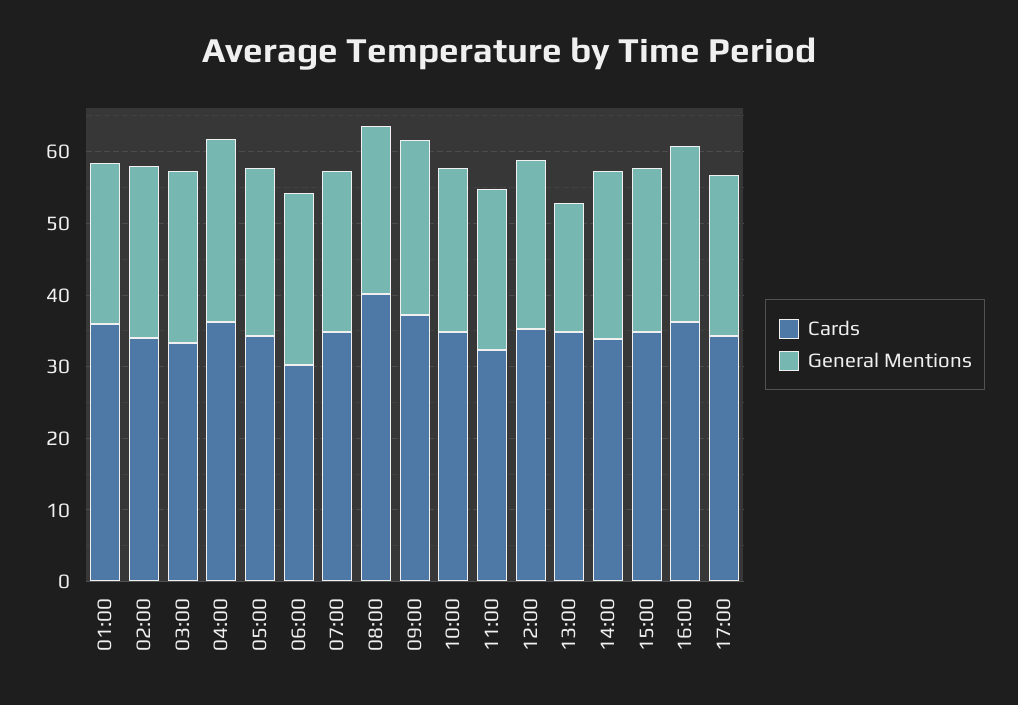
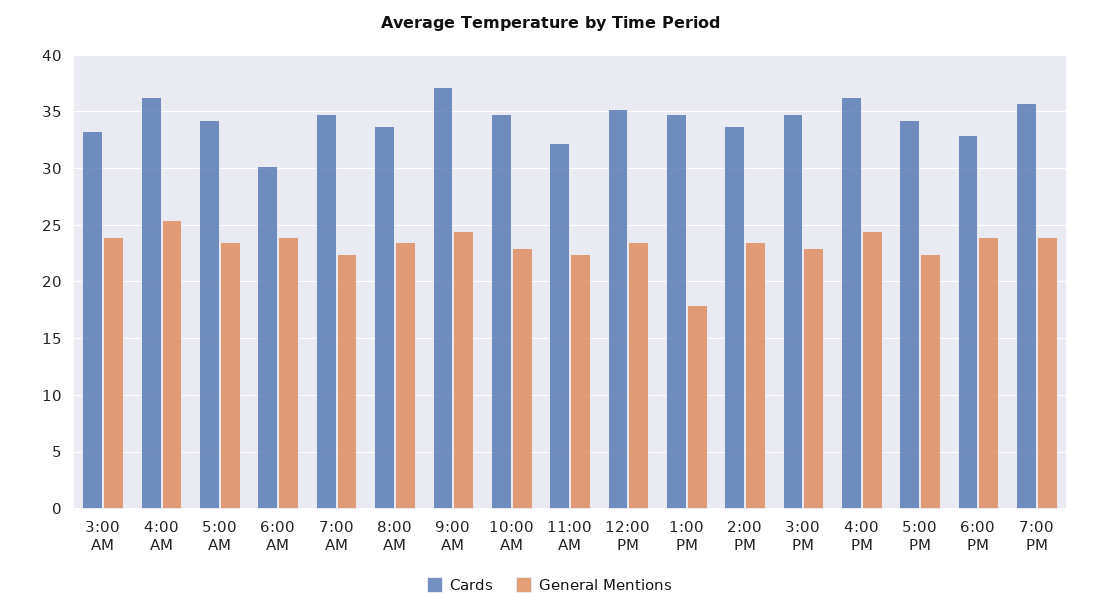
Cards, 01:00: 36 -> none
General Mentions, 01:00: 22 -> none
Cards, 02:00: 34 -> none
General Mentions, 02:00: 24 -> none
Cards, 08:00: 40 -> 34
Cards, 6:00 PM: none -> 33
General Mentions, 6:00 PM: none -> 24
Cards, 7:00 PM: none -> 36
General Mentions, 7:00 PM: none -> 24

